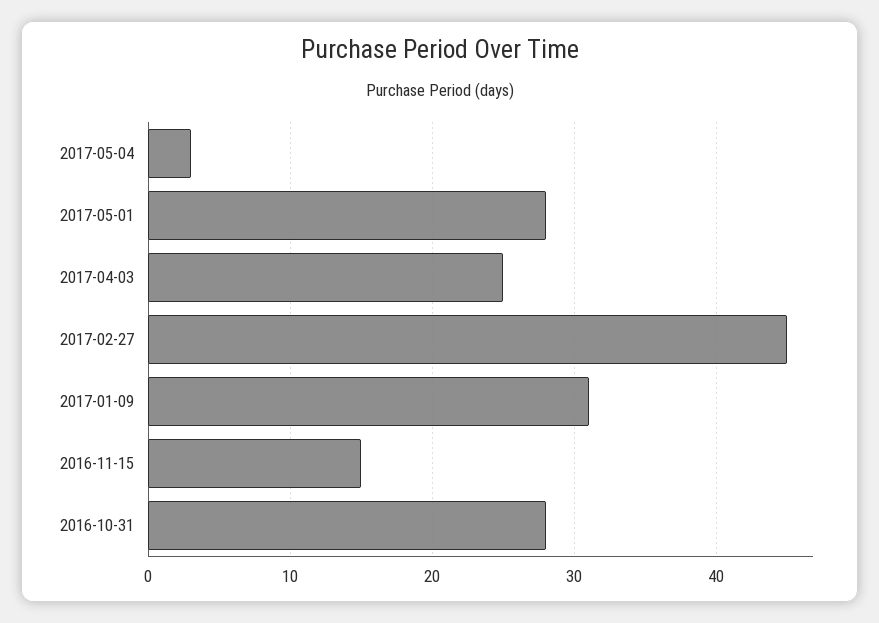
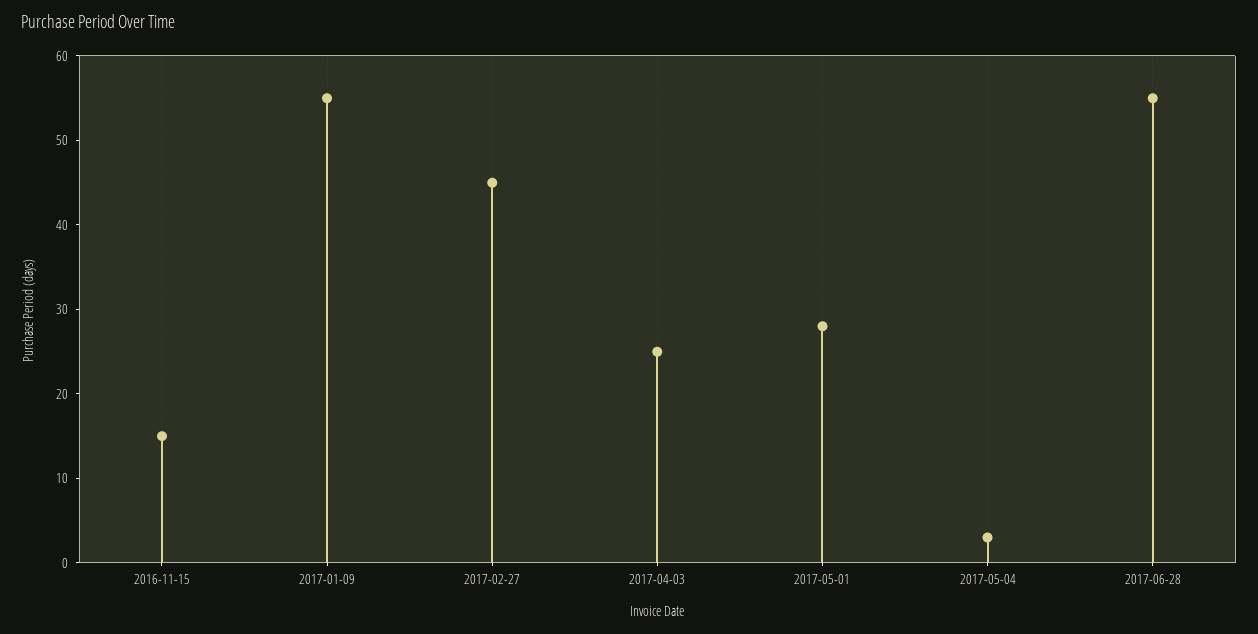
2017-01-09: 31 -> 55
2016-10-31: 28 -> none
2017-06-28: none -> 55

